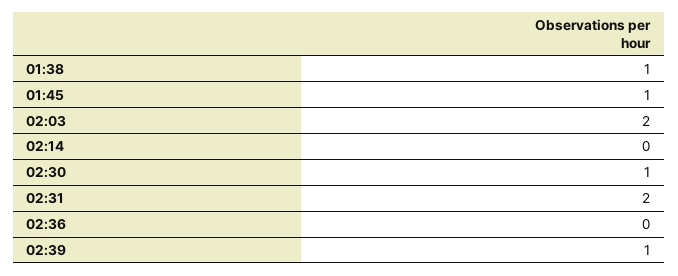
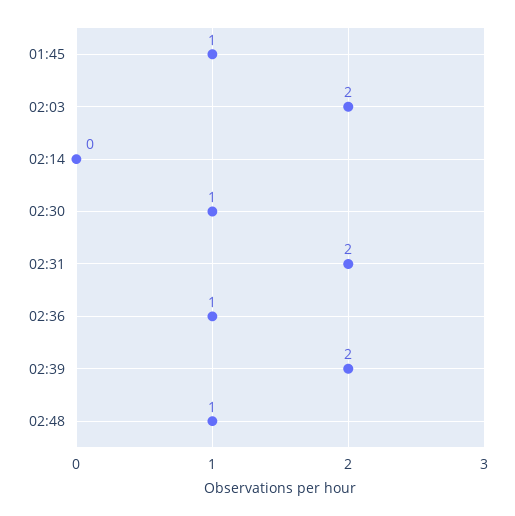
01:38: 1 -> none
02:36: 0 -> 1
02:39: 1 -> 2
02:48: none -> 1

